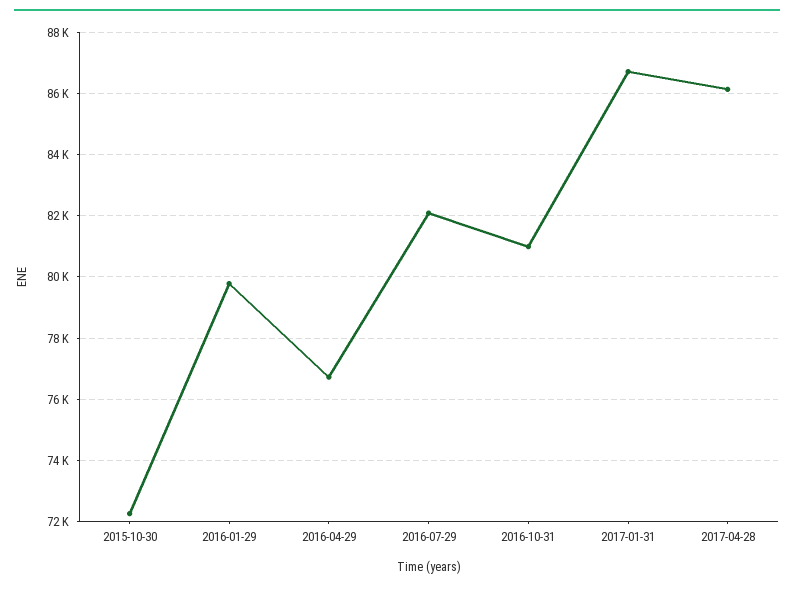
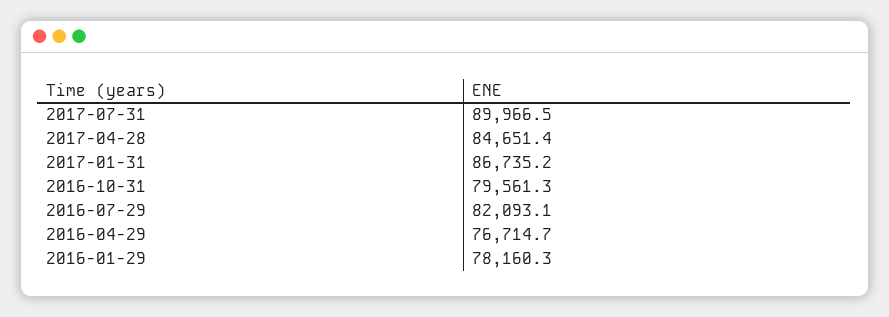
2015-10-30: 72200 -> none
2016-01-29: 79800 -> 78160.3
2016-10-31: 81000 -> 79561.3
2017-04-28: 86200 -> 84651.4
2017-07-31: none -> 89966.5

